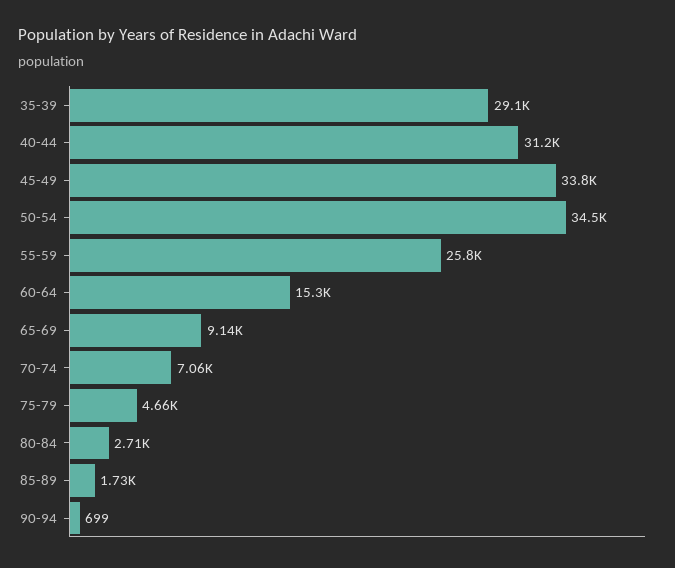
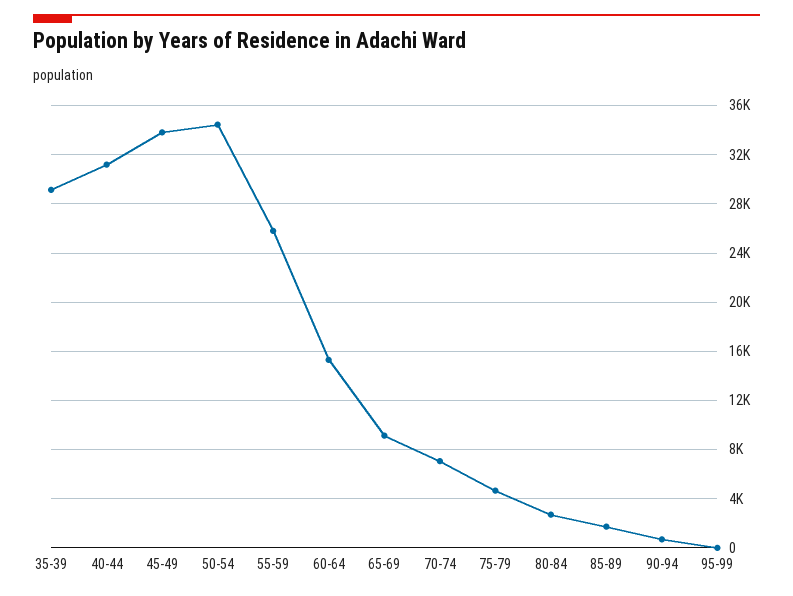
95-99: none -> 0

